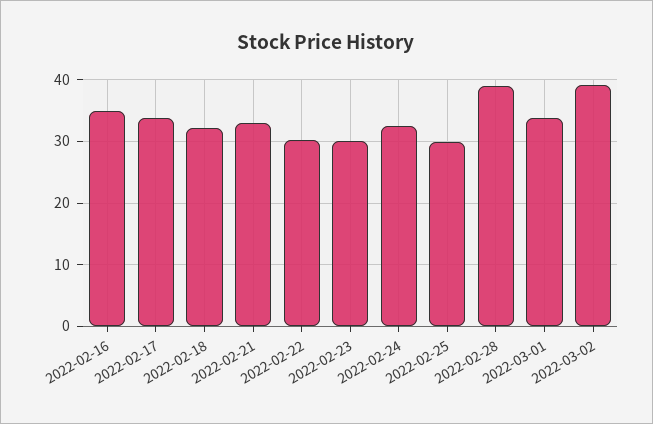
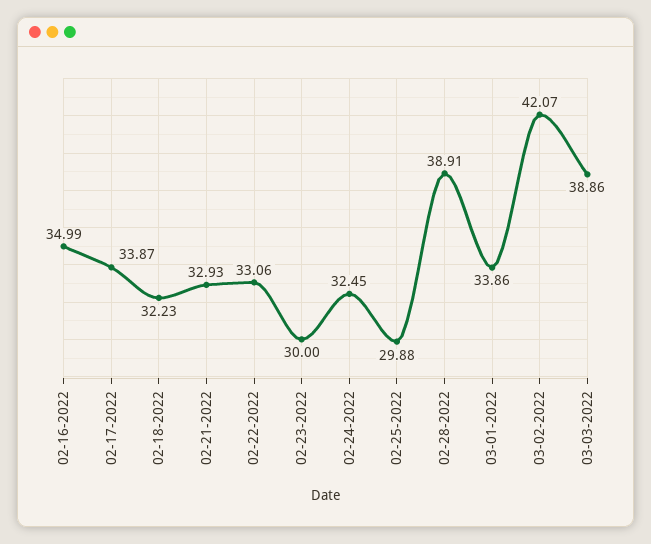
2022-02-22: 30 -> 33.06
2022-03-02: 39 -> 42.07
03-03-2022: none -> 38.86

